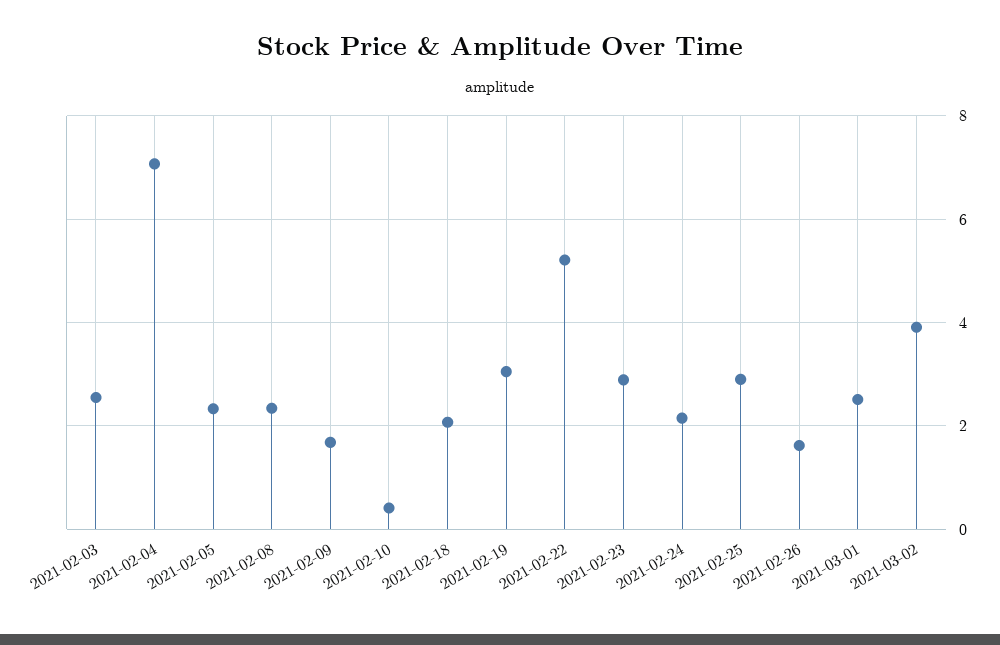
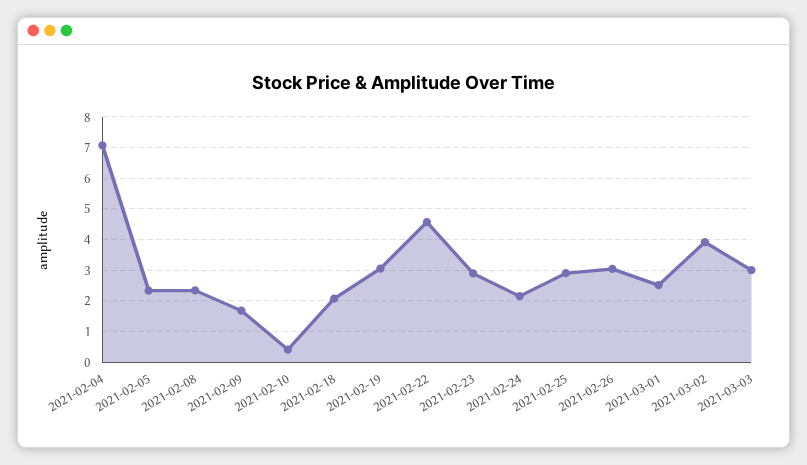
2021-02-03: 2.6 -> none
2021-02-22: 5.2 -> 4.6
2021-02-26: 1.6 -> 3
2021-03-03: none -> 3

